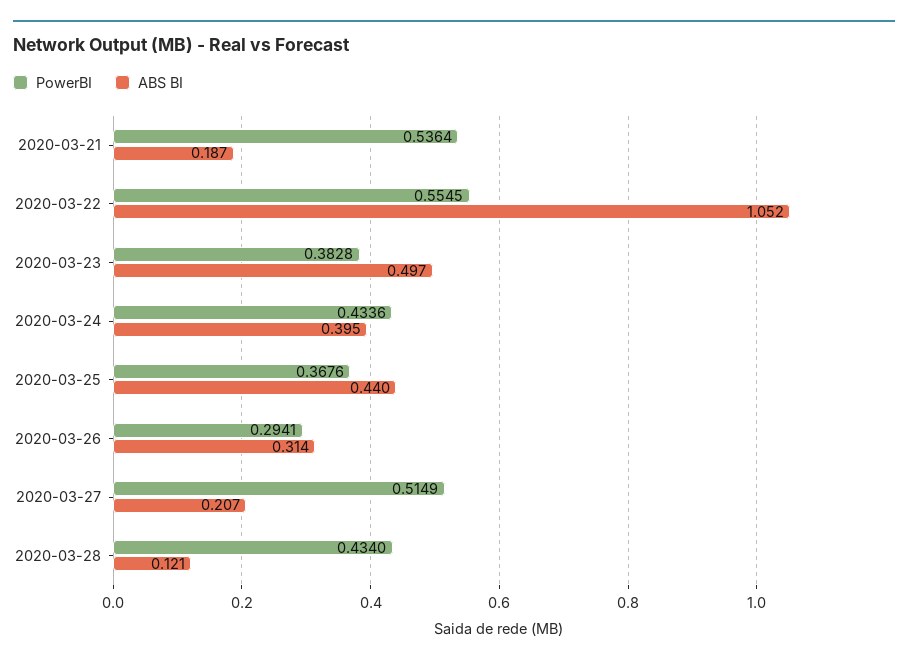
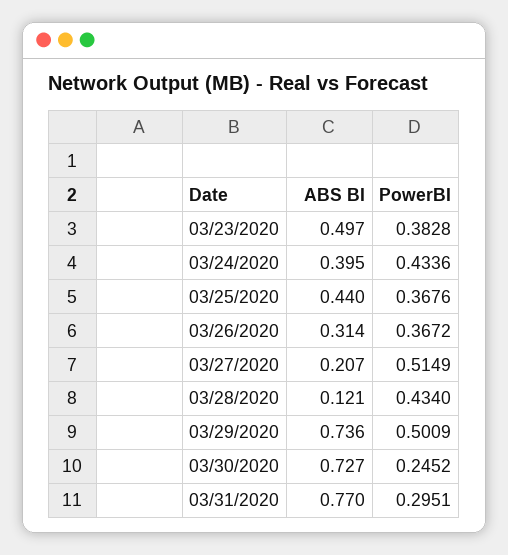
PowerBI, 2020-03-21: 0.5364 -> none
ABS BI, 2020-03-21: 0.187 -> none
PowerBI, 2020-03-22: 0.5545 -> none
ABS BI, 2020-03-22: 1.052 -> none
PowerBI, 2020-03-26: 0.2941 -> 0.3672
ABS BI, 03/29/2020: none -> 0.736
PowerBI, 03/29/2020: none -> 0.5009
ABS BI, 03/30/2020: none -> 0.727
PowerBI, 03/30/2020: none -> 0.2452
ABS BI, 03/31/2020: none -> 0.77
PowerBI, 03/31/2020: none -> 0.2951

